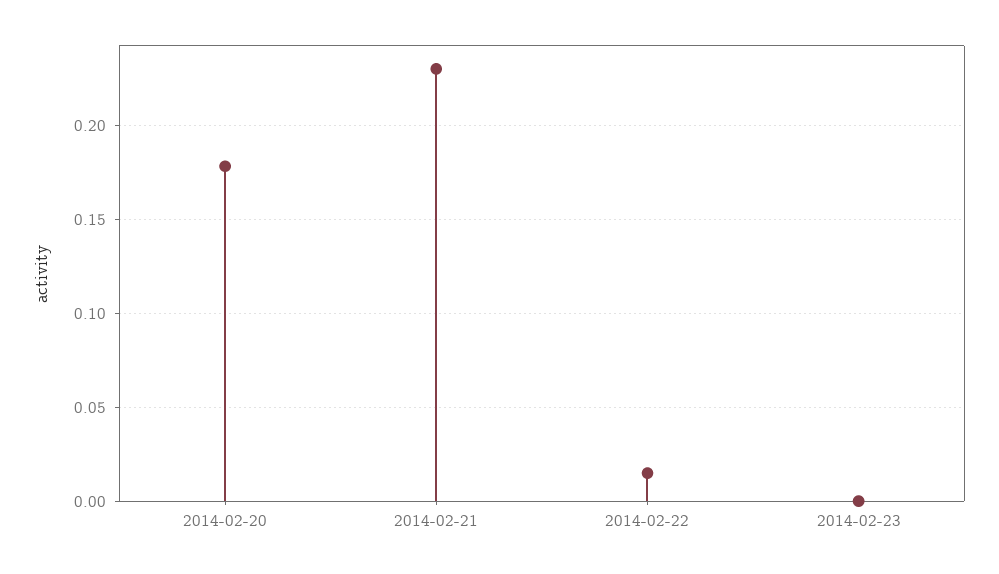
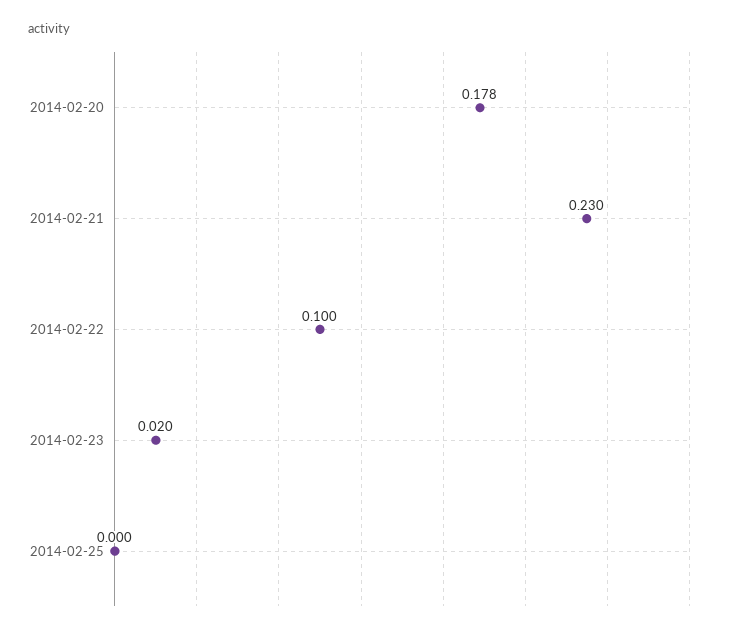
2014-02-22: 0.015 -> 0.1
2014-02-23: 0 -> 0.02
2014-02-25: none -> 0

